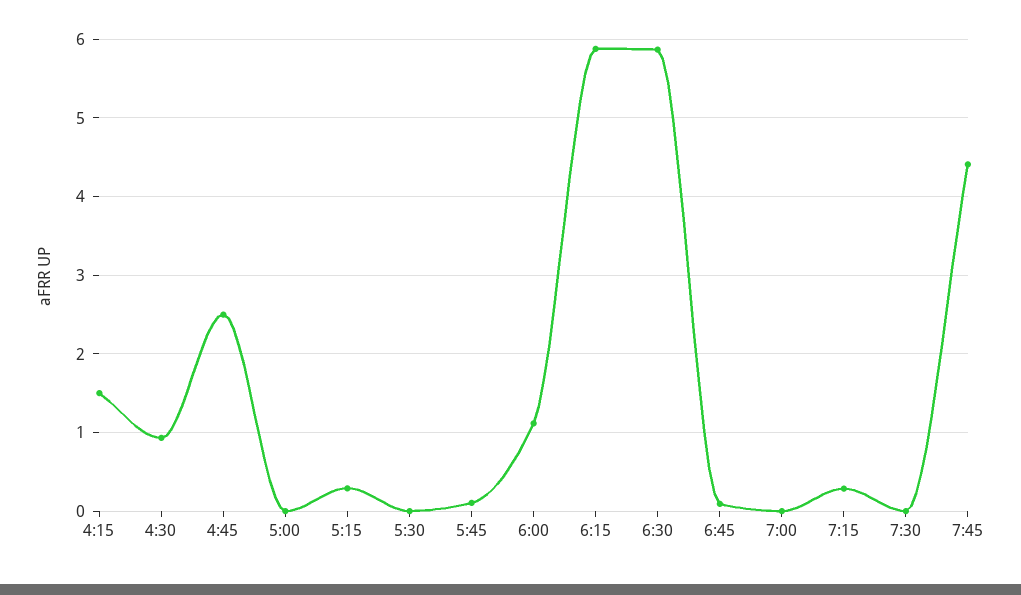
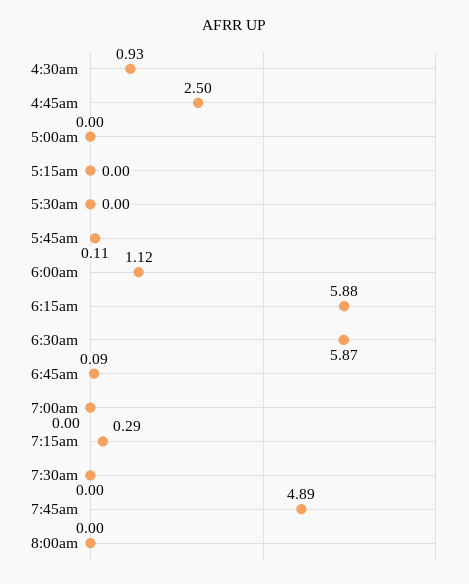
4:15: 1.5 -> none
5:15: 0.3 -> 0
7:45: 4.4 -> 4.89
8:00am: none -> 0

